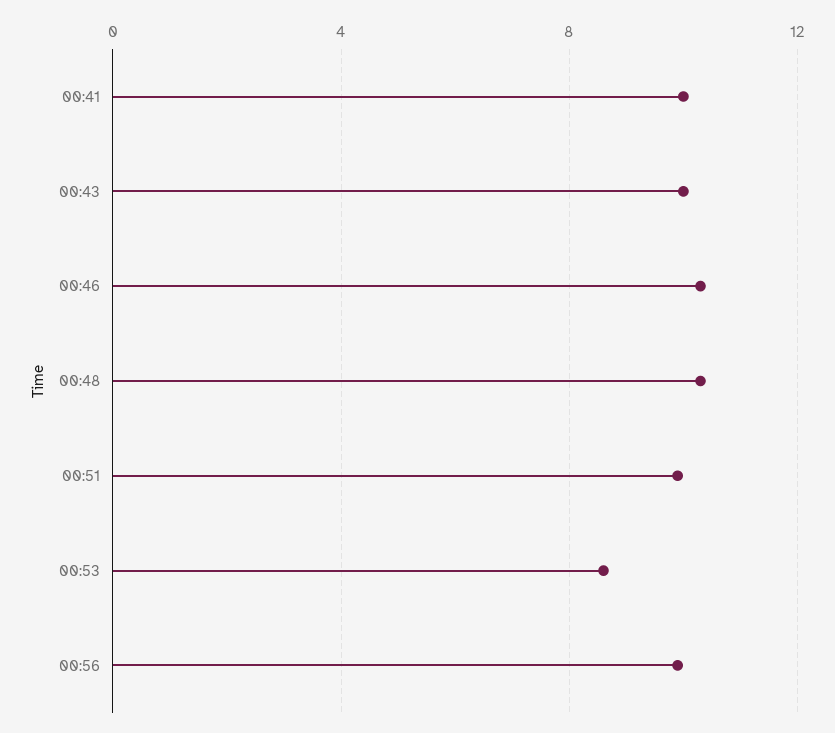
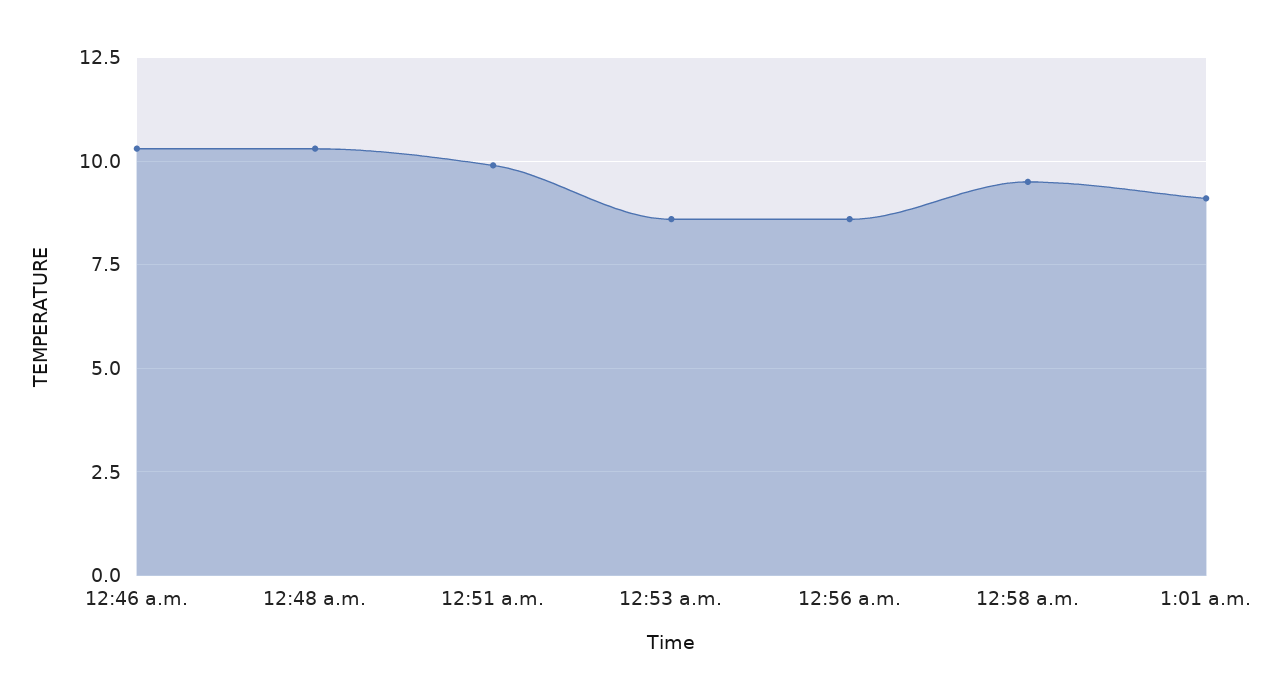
00:41: 10 -> none
00:43: 10 -> none
00:56: 10 -> 8.5
12:58 a.m.: none -> 9.5
1:01 a.m.: none -> 9

